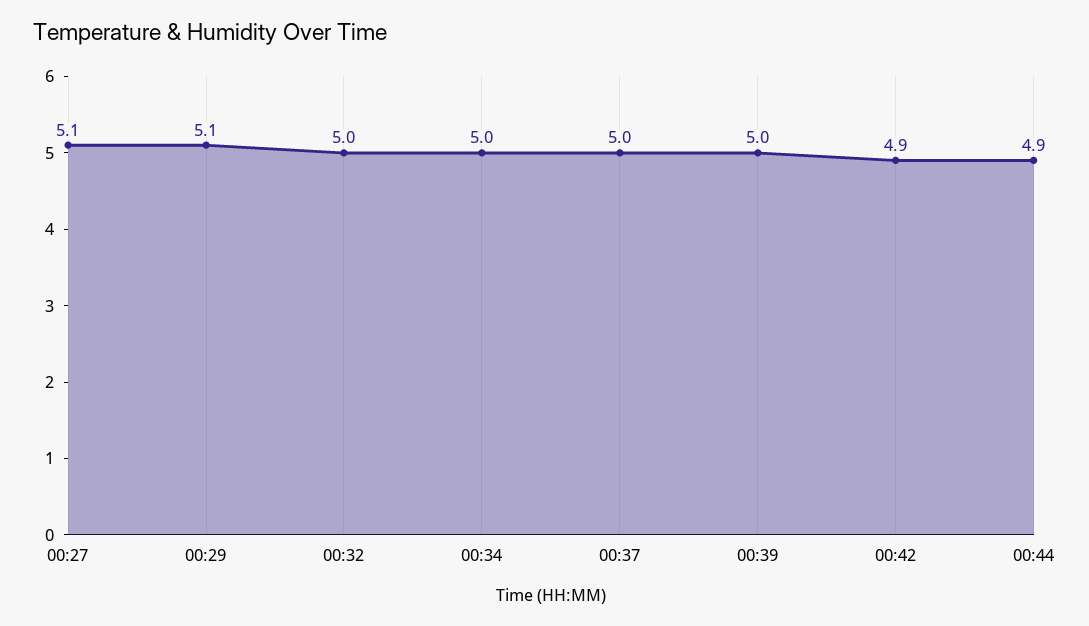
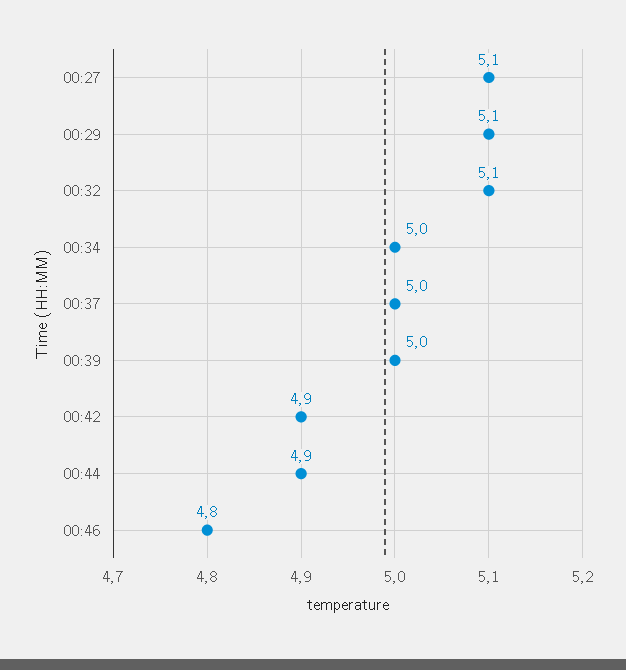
00:32: 5 -> 5.1
00:46: none -> 4.8

